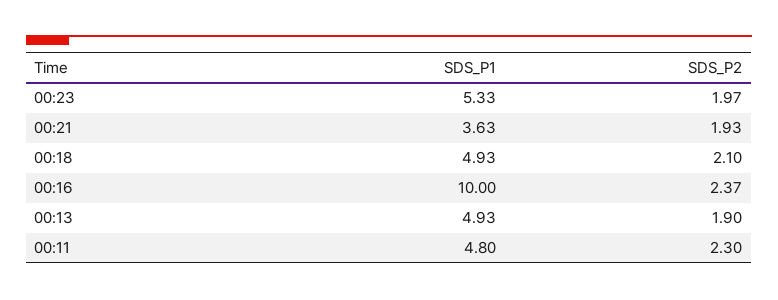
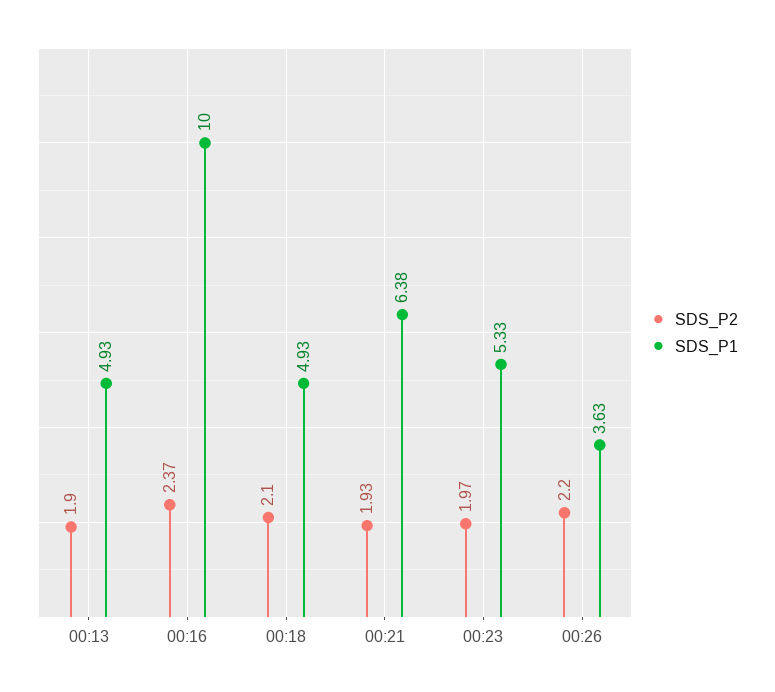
SDS_P1, 00:21: 3.63 -> 6.38
SDS_P1, 00:11: 4.8 -> none
SDS_P2, 00:11: 2.3 -> none
SDS_P2, 00:26: none -> 2.2
SDS_P1, 00:26: none -> 3.63

